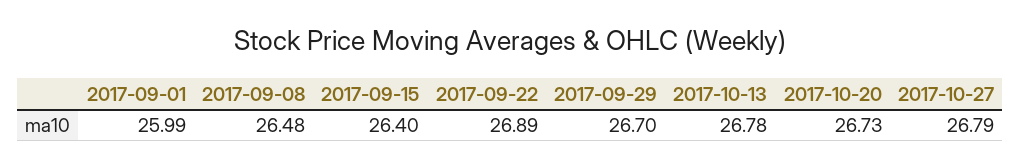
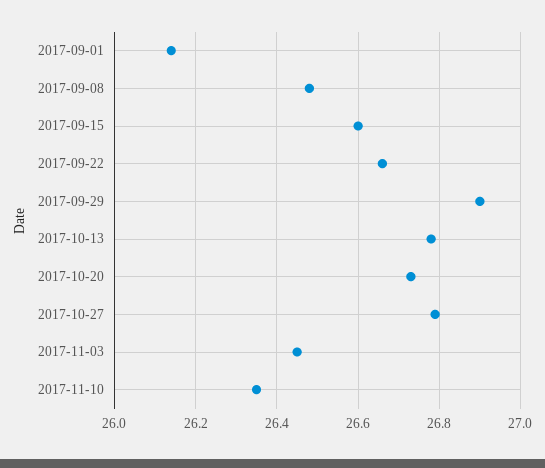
2017-09-01: 25.99 -> 26.15
2017-09-15: 26.4 -> 26.6
2017-09-22: 26.89 -> 26.65
2017-09-29: 26.7 -> 26.9
2017-11-03: none -> 26.45
2017-11-10: none -> 26.35

